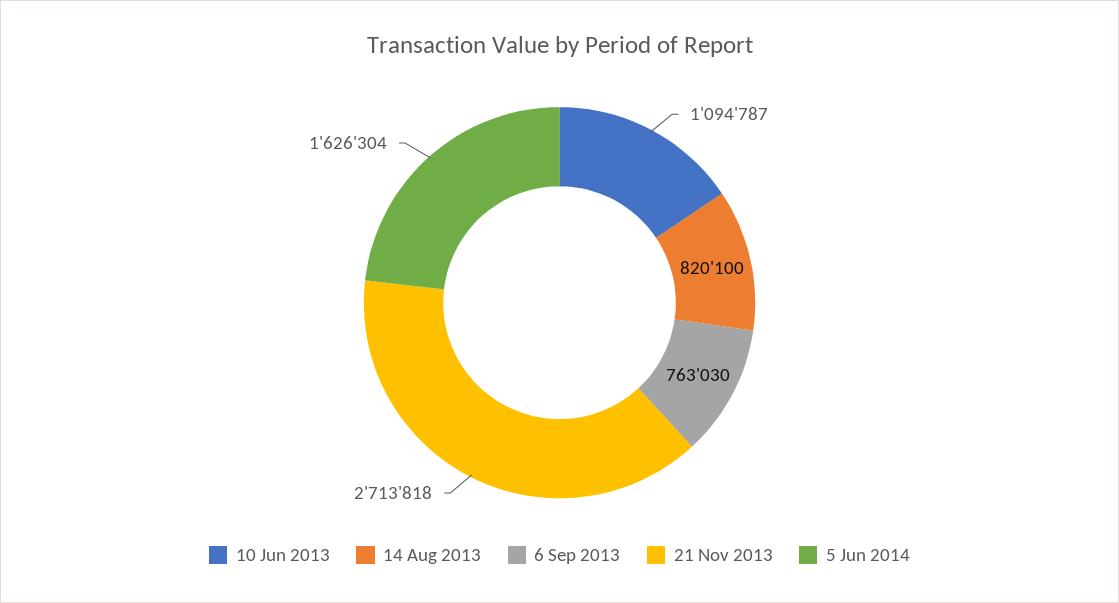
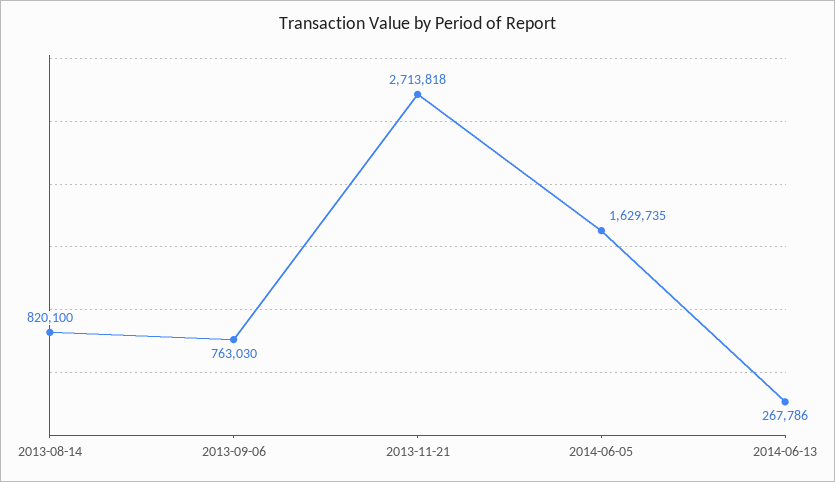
10 Jun 2013: 1094787 -> none
5 Jun 2014: 1626304 -> 1629735
2014-06-13: none -> 267786

